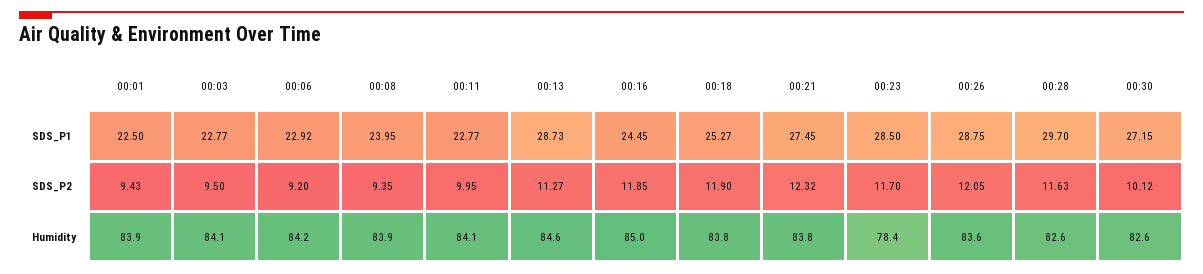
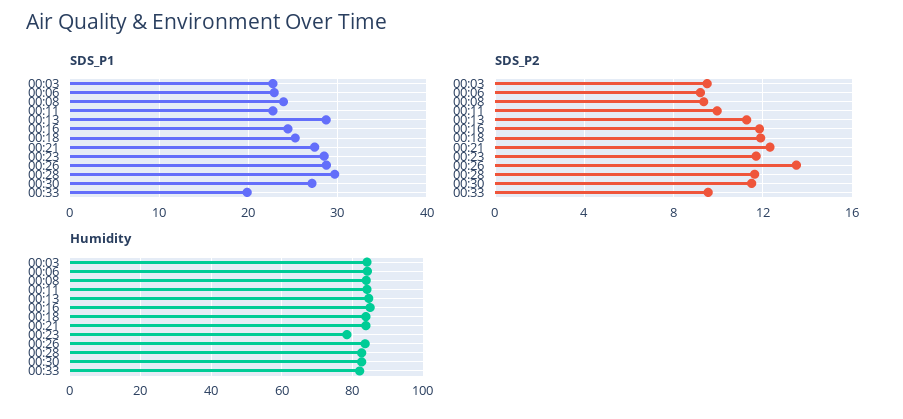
SDS_P1, 00:01: 22.5 -> none
SDS_P2, 00:01: 9.43 -> none
SDS_P2, 00:26: 12.05 -> 13.5
SDS_P2, 00:30: 10.12 -> 11.5
Humidity, 00:01: 83.9 -> none
SDS_P1, 00:33: none -> 20
SDS_P2, 00:33: none -> 9.5
Humidity, 00:33: none -> 82

